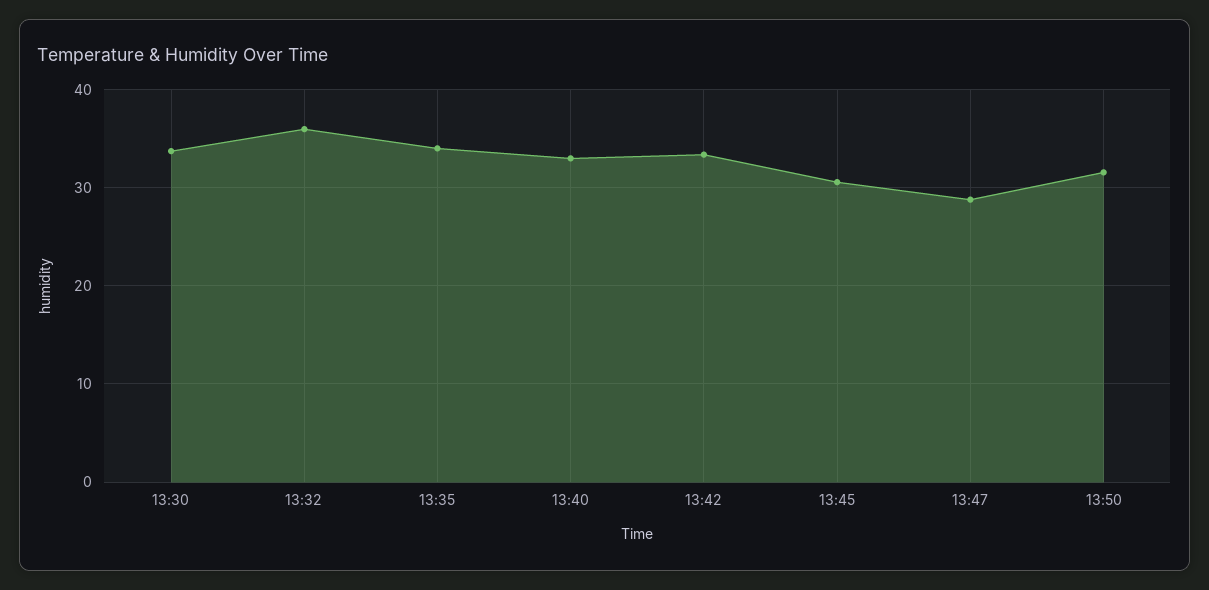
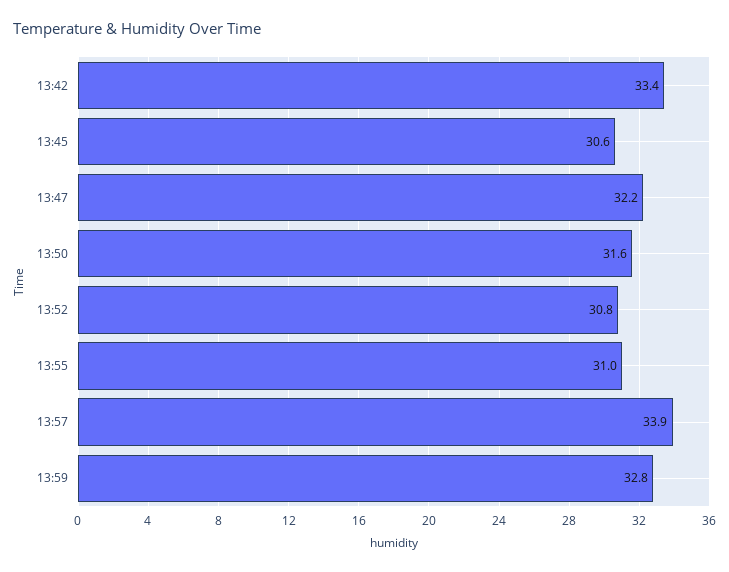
13:30: 34 -> none
13:32: 36 -> none
13:35: 34 -> none
13:40: 33 -> none
13:47: 29 -> 32.2
13:52: none -> 30.8
13:55: none -> 31
13:57: none -> 33.9
13:59: none -> 32.8

